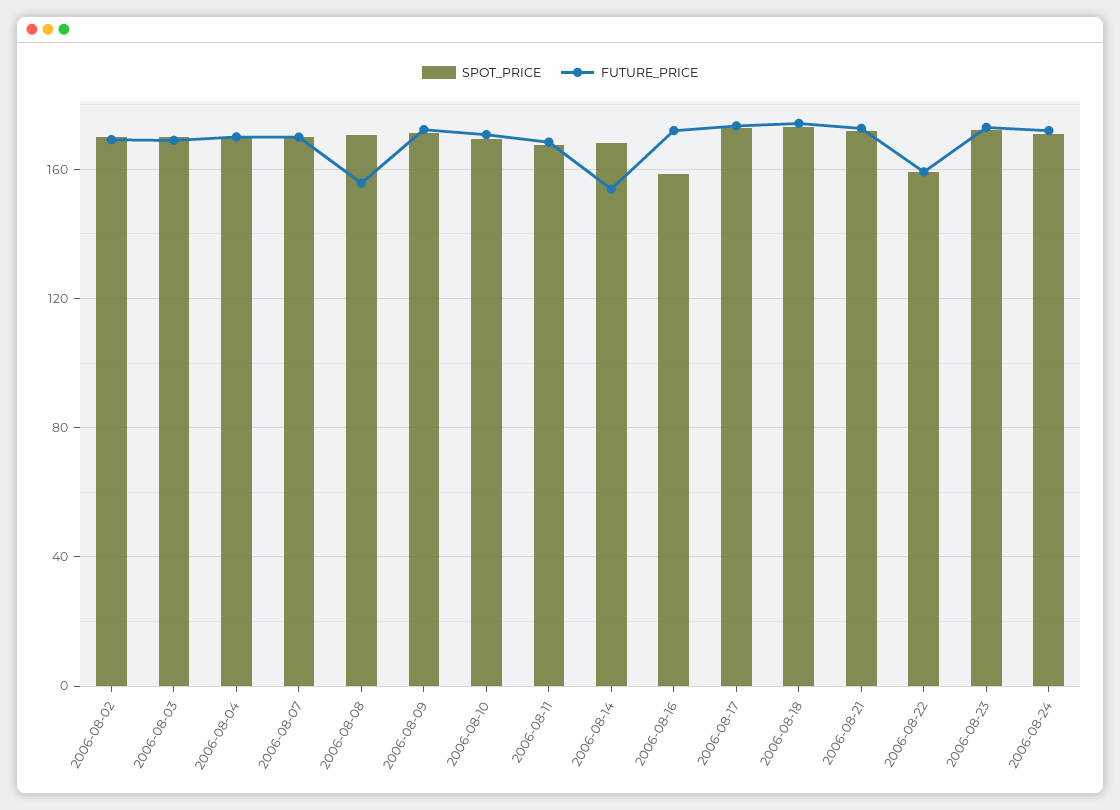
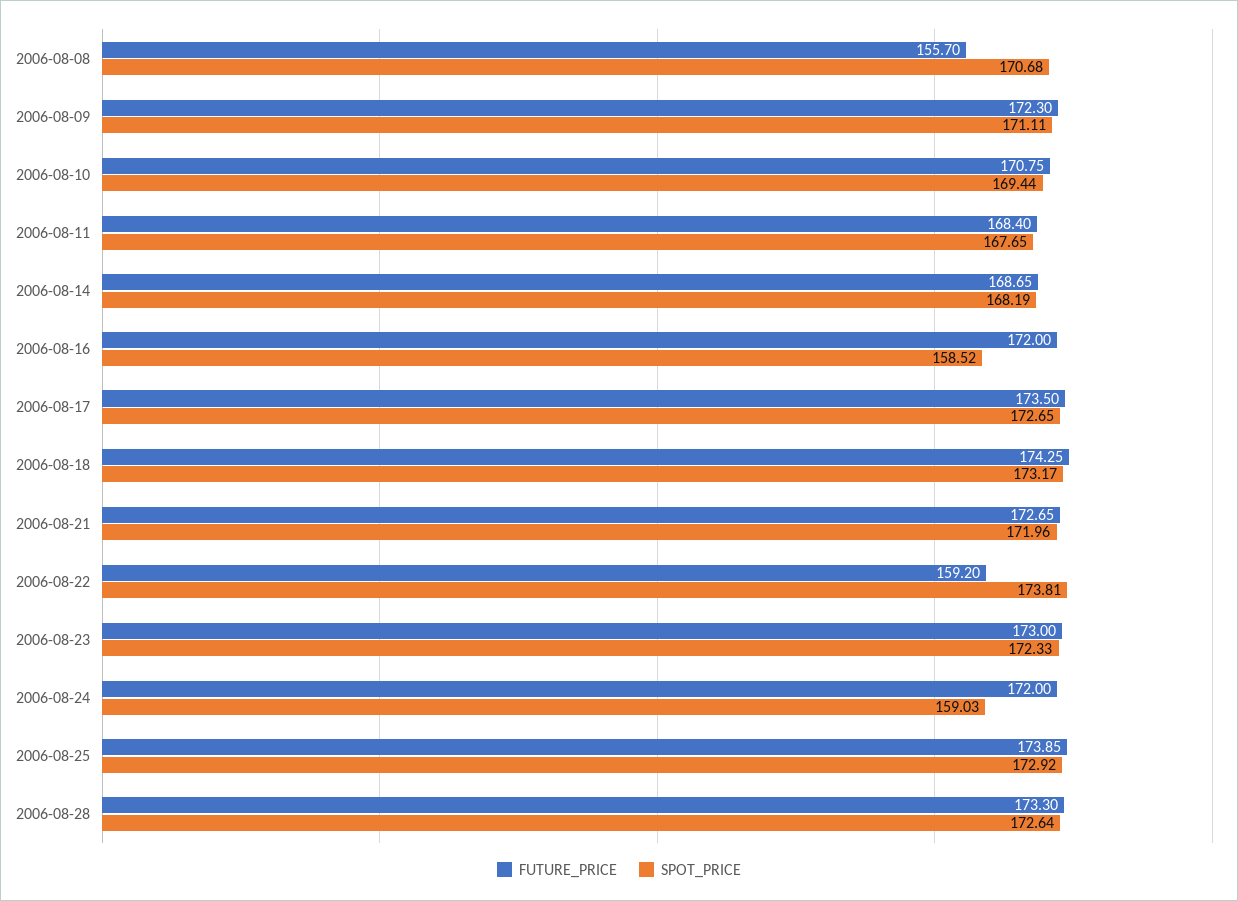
SPOT_PRICE, 2006-08-02: 170 -> none
FUTURE_PRICE, 2006-08-02: 170 -> none
SPOT_PRICE, 2006-08-03: 170 -> none
FUTURE_PRICE, 2006-08-03: 170 -> none
SPOT_PRICE, 2006-08-04: 170 -> none
FUTURE_PRICE, 2006-08-04: 170 -> none
SPOT_PRICE, 2006-08-07: 170 -> none
FUTURE_PRICE, 2006-08-07: 170 -> none
FUTURE_PRICE, 2006-08-14: 155 -> 168.65
SPOT_PRICE, 2006-08-22: 160 -> 173.81
SPOT_PRICE, 2006-08-24: 170 -> 159.03
FUTURE_PRICE, 2006-08-25: none -> 173.85
SPOT_PRICE, 2006-08-25: none -> 172.92
FUTURE_PRICE, 2006-08-28: none -> 173.3
SPOT_PRICE, 2006-08-28: none -> 172.64

